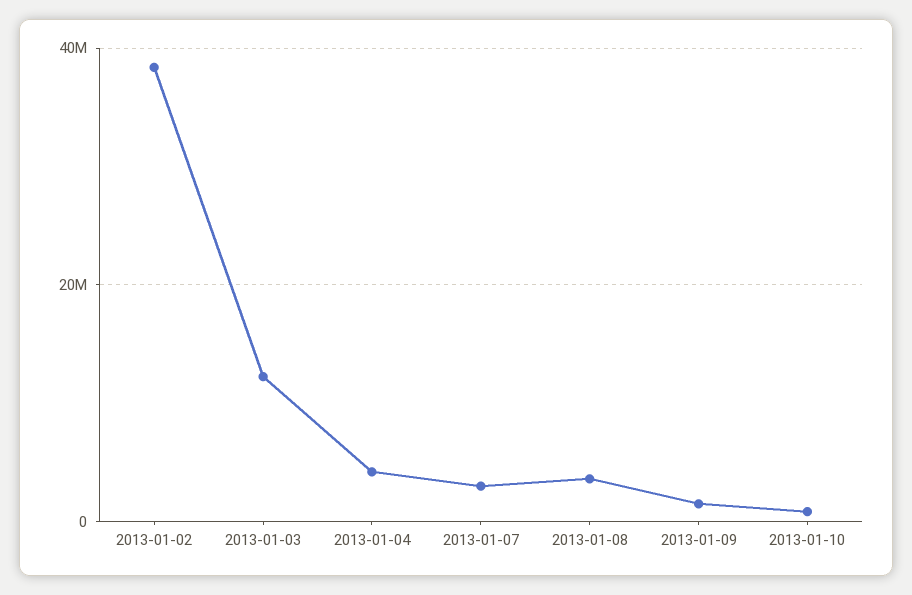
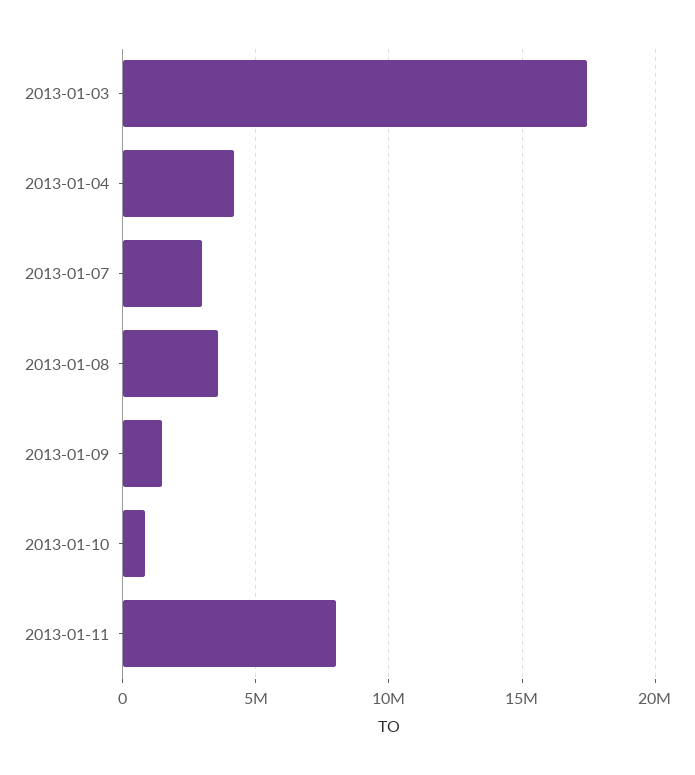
2013-01-02: 38000000 -> none
2013-01-03: 12000000 -> 17500000
2013-01-11: none -> 8000000

